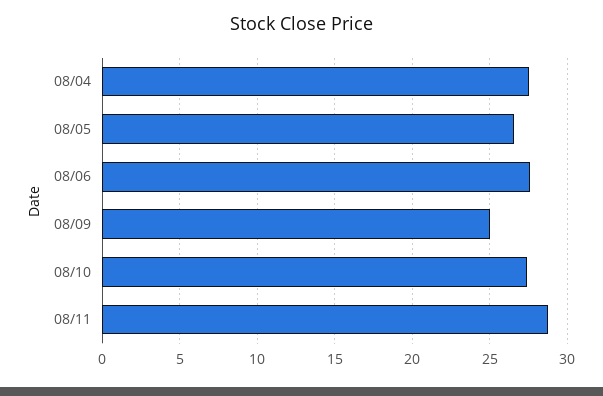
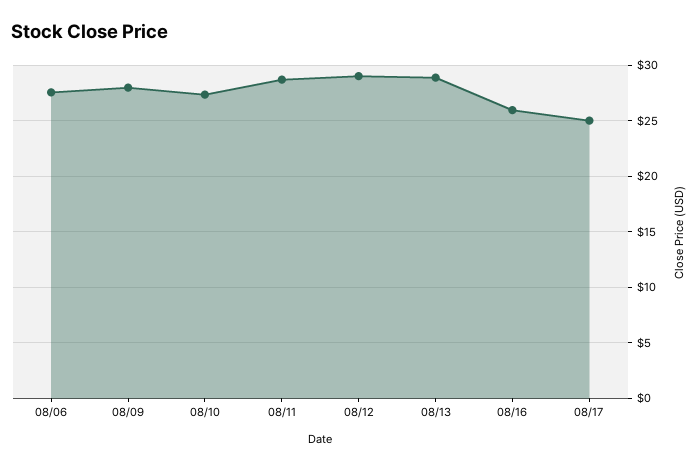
08/04: 27.5 -> none
08/05: 26.5 -> none
08/09: 25 -> 28
08/12: none -> 29
08/13: none -> 29
08/16: none -> 26
08/17: none -> 25

